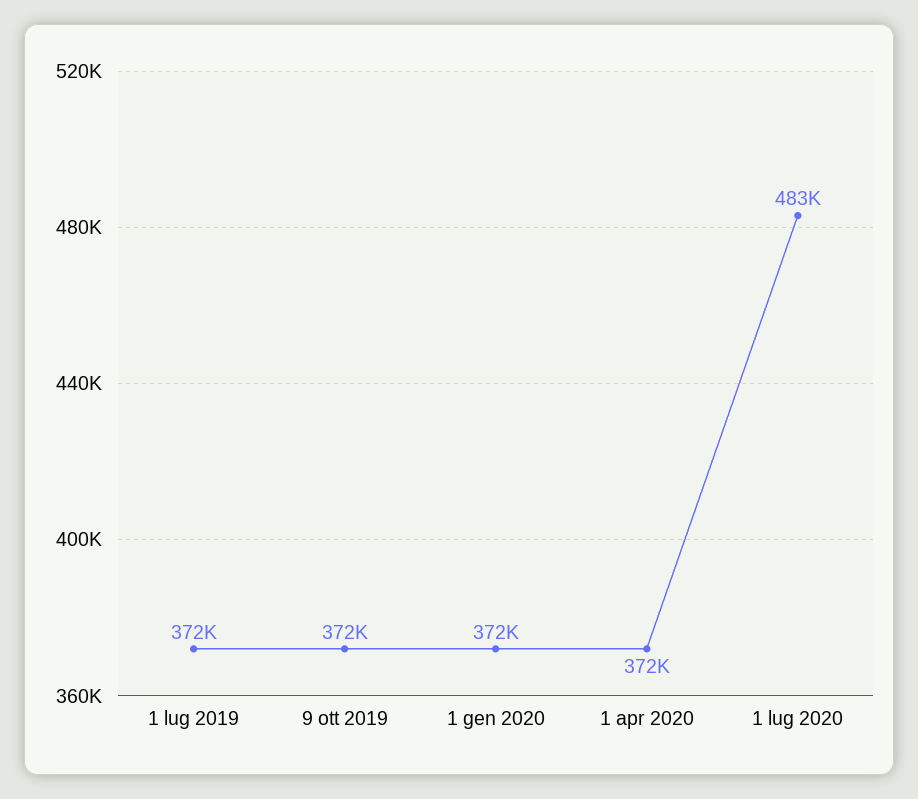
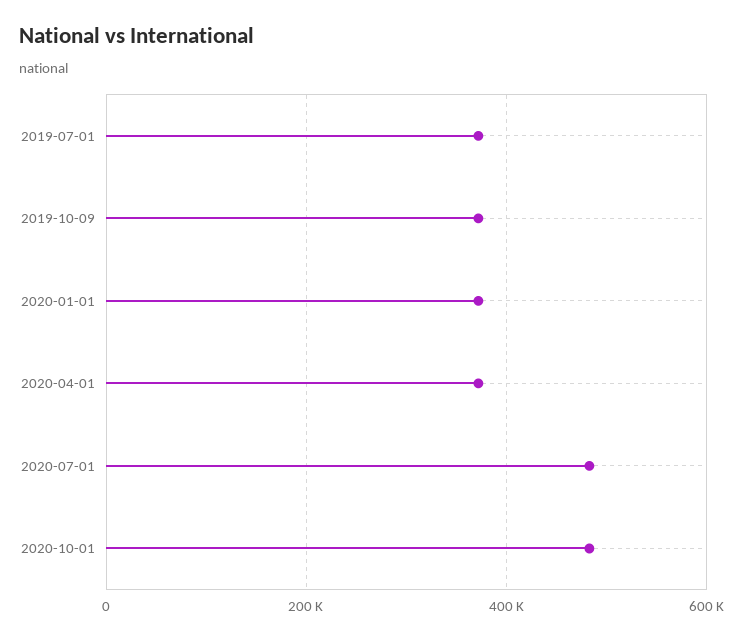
2020-10-01: none -> 480000

